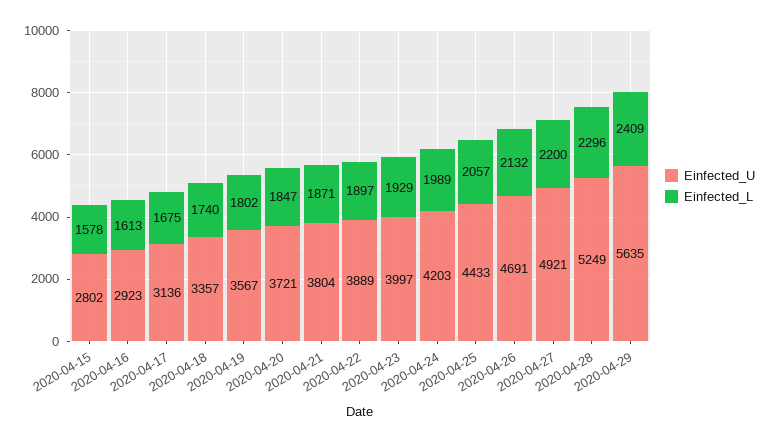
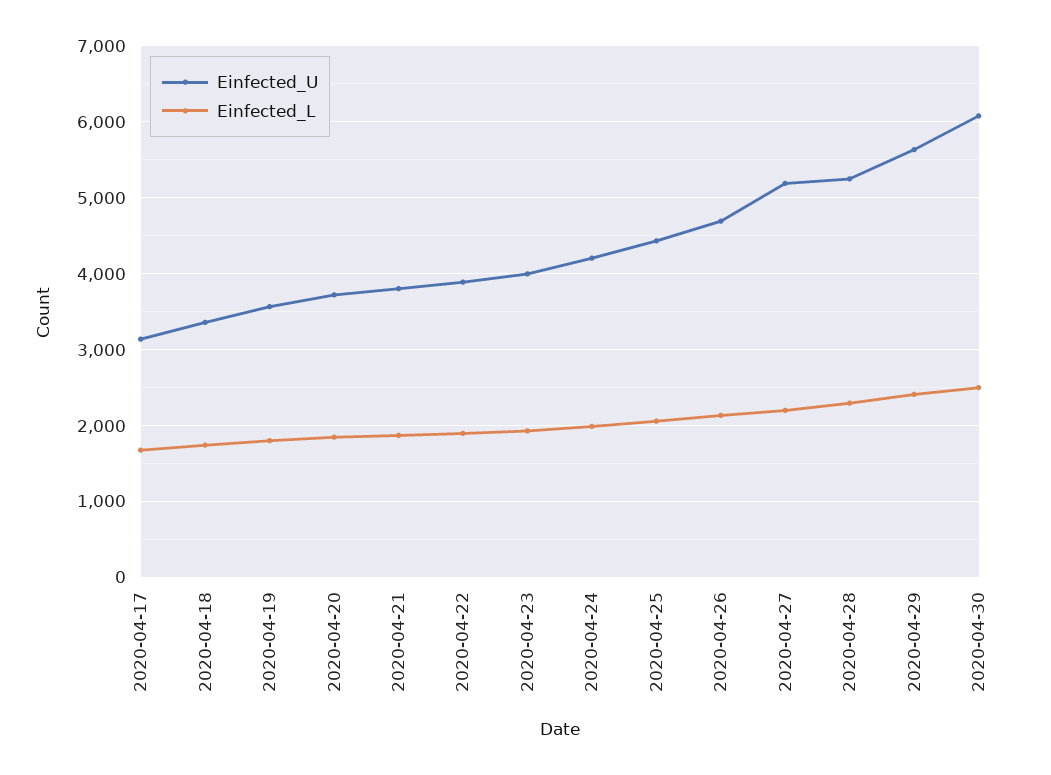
Einfected_U, 2020-04-15: 2802 -> none
Einfected_L, 2020-04-15: 1578 -> none
Einfected_U, 2020-04-16: 2923 -> none
Einfected_L, 2020-04-16: 1613 -> none
Einfected_U, 2020-04-27: 4921 -> 5200
Einfected_U, 2020-04-30: none -> 6100
Einfected_L, 2020-04-30: none -> 2500

